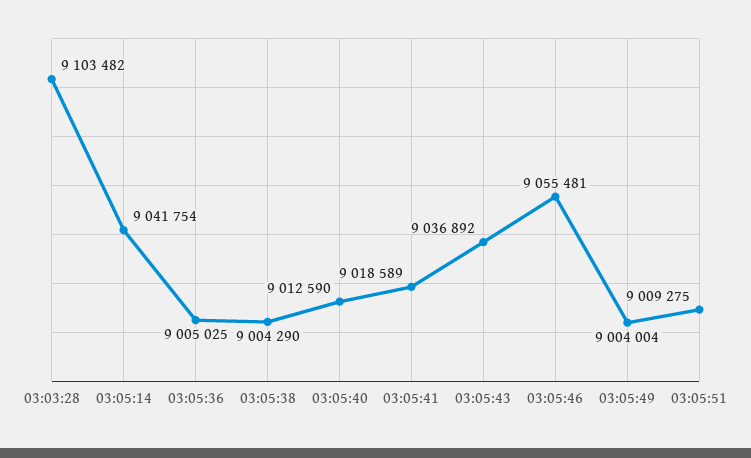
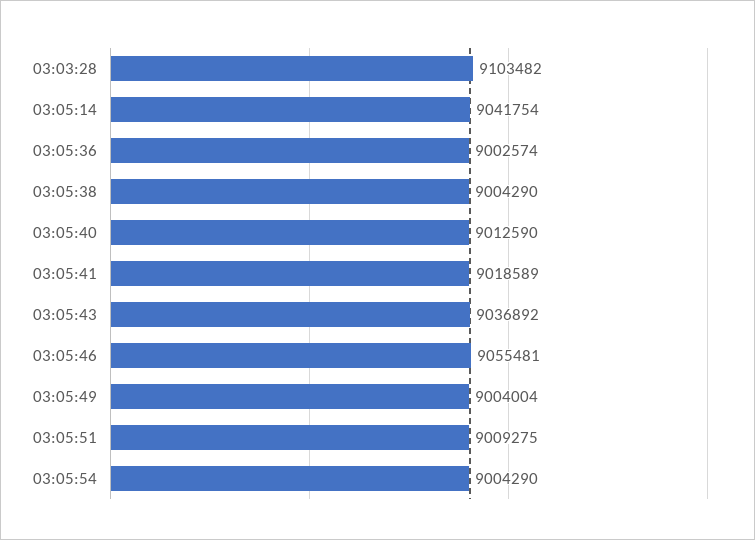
03:05:36: 9005025 -> 9002574
03:05:54: none -> 9004290

